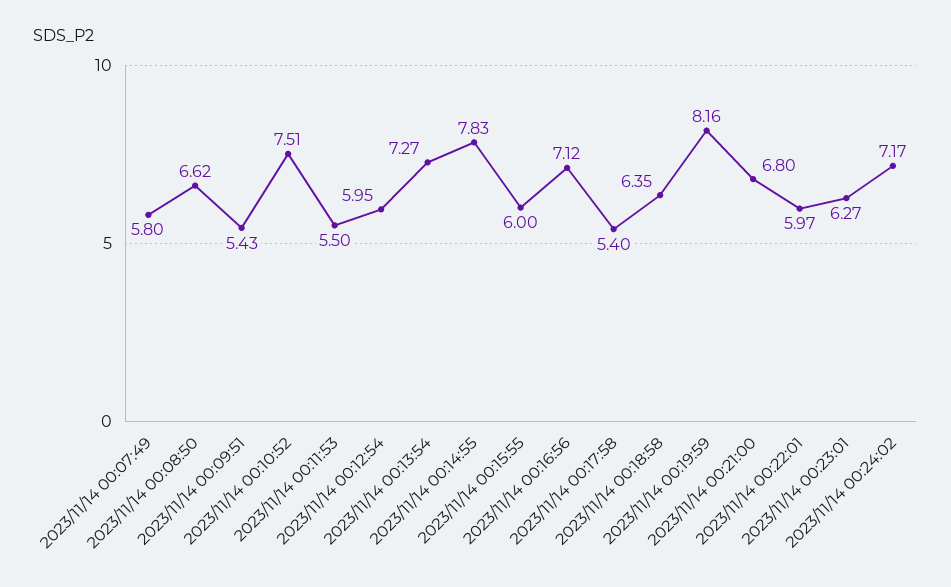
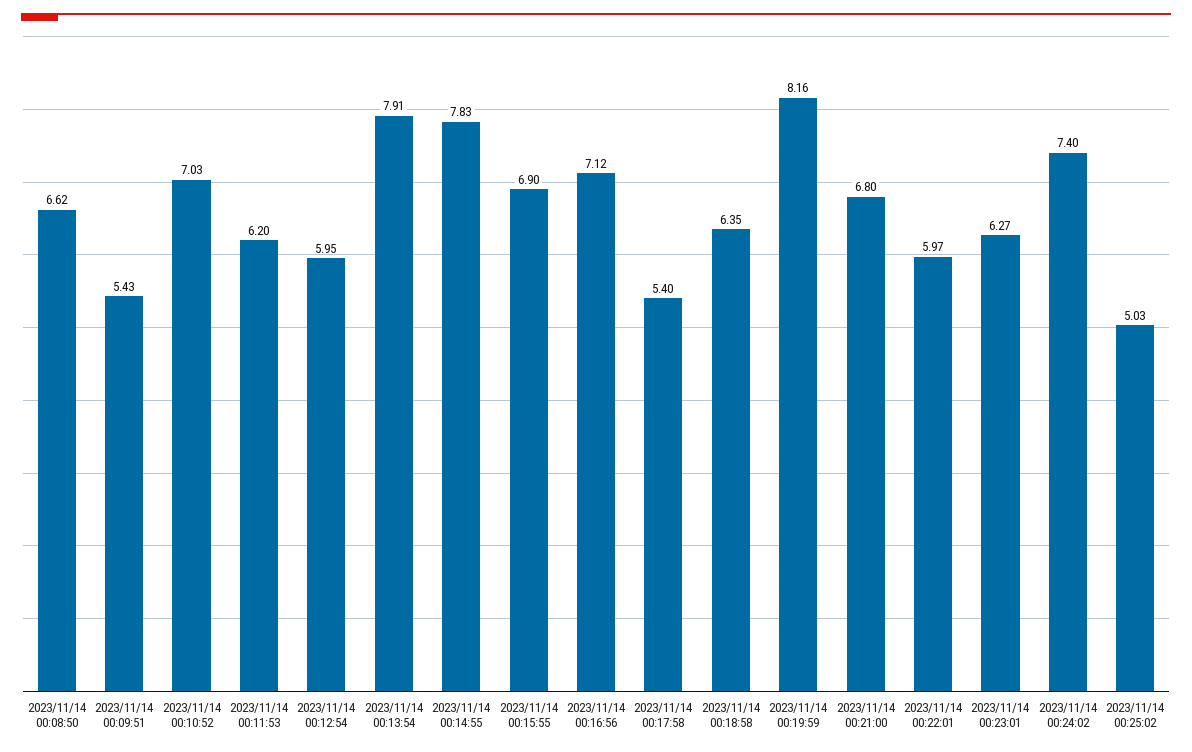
2023/11/14 00:07:49: 5.8 -> none
2023/11/14 00:10:52: 7.51 -> 7.03
2023/11/14 00:11:53: 5.5 -> 6.2
2023/11/14 00:13:54: 7.27 -> 7.91
2023/11/14 00:15:55: 6 -> 6.9
2023/11/14 00:24:02: 7.17 -> 7.4
2023/11/14 00:25:02: none -> 5.03

